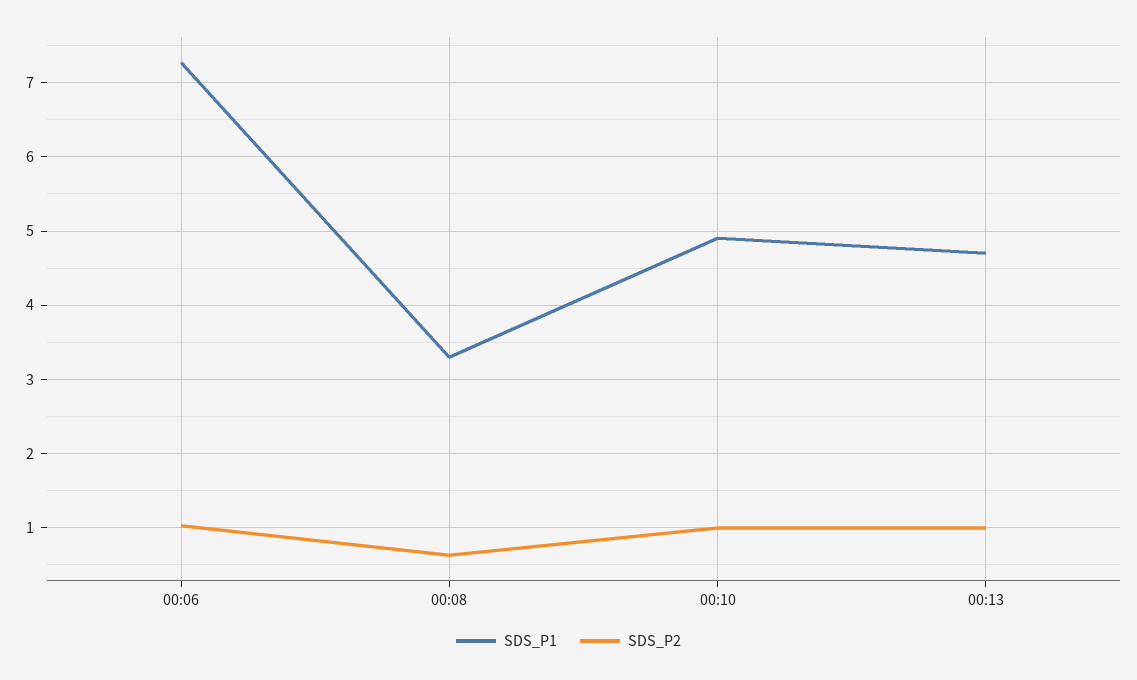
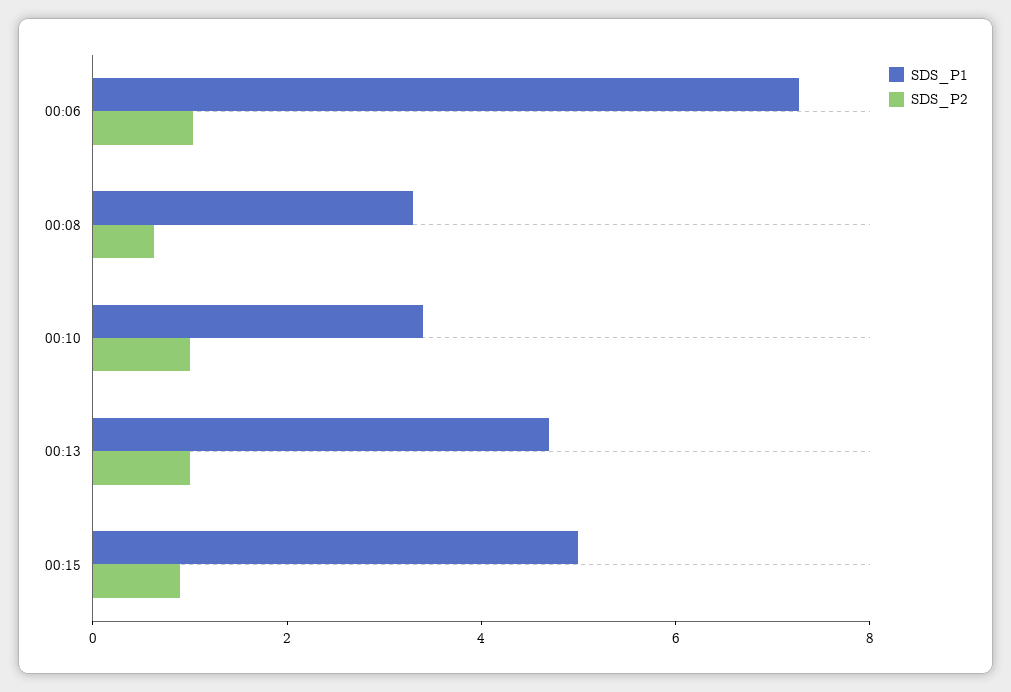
SDS_P1, 00:10: 4.9 -> 3.5
SDS_P1, 00:15: none -> 5
SDS_P2, 00:15: none -> 1

